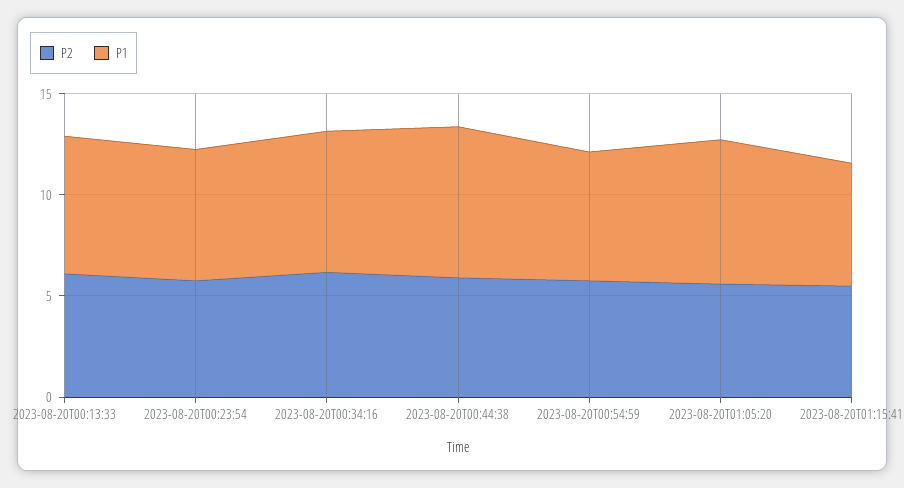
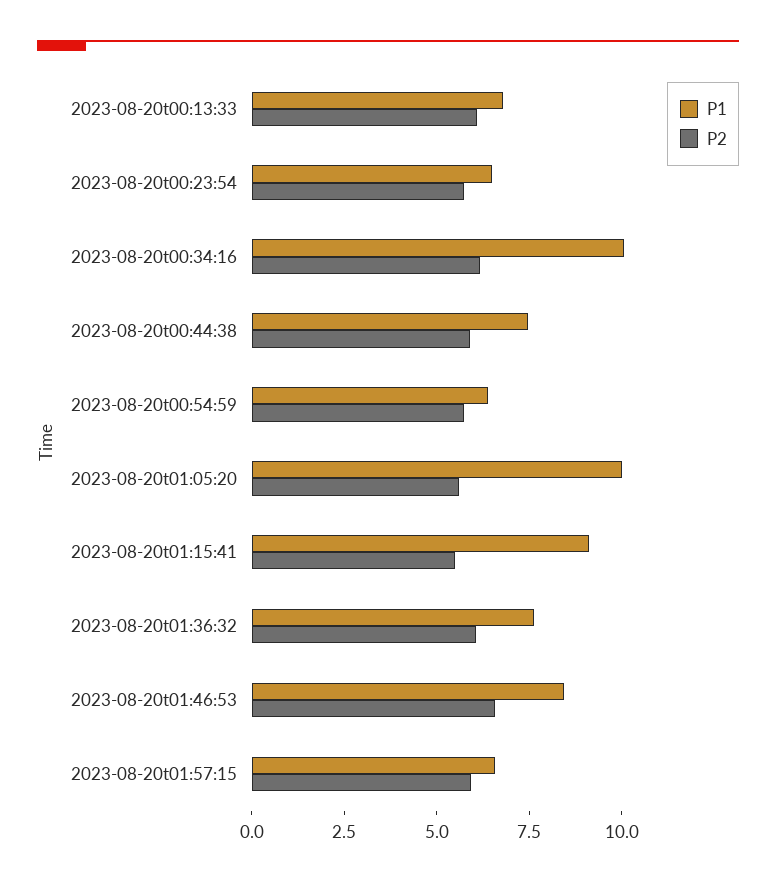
P1, 2023-08-20T00:34:16: 7 -> 10
P1, 2023-08-20T01:05:20: 7 -> 10
P1, 2023-08-20T01:15:41: 6 -> 9
P1, 2023-08-20t01:36:32: none -> 7.5
P2, 2023-08-20t01:36:32: none -> 6
P1, 2023-08-20t01:46:53: none -> 8.5
P2, 2023-08-20t01:46:53: none -> 6.5
P1, 2023-08-20t01:57:15: none -> 6.5
P2, 2023-08-20t01:57:15: none -> 6

